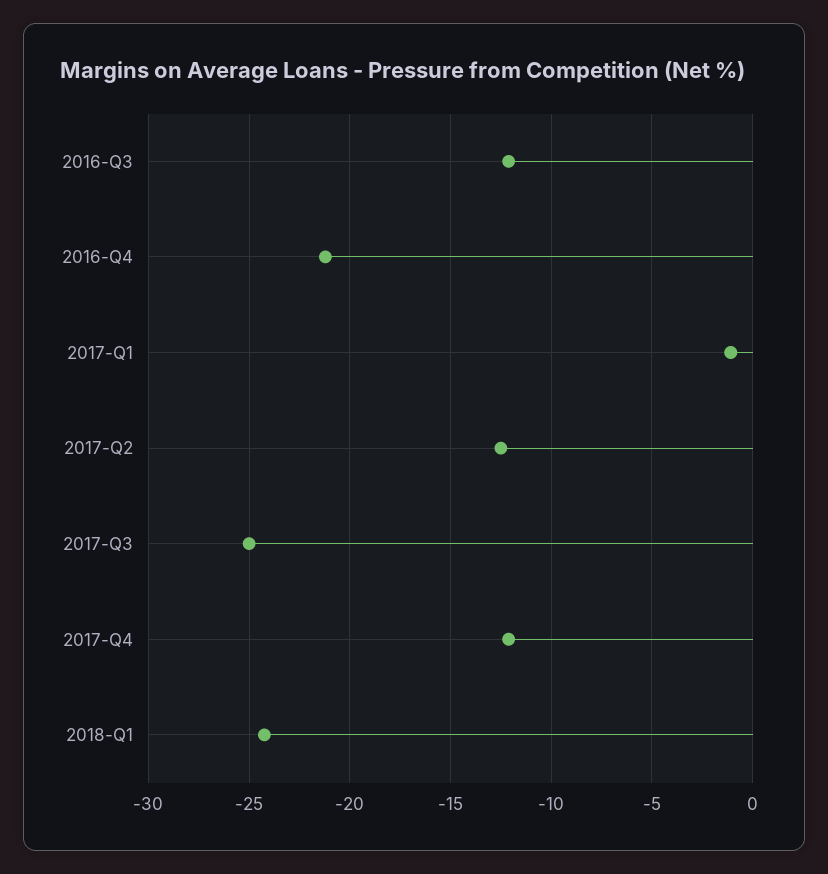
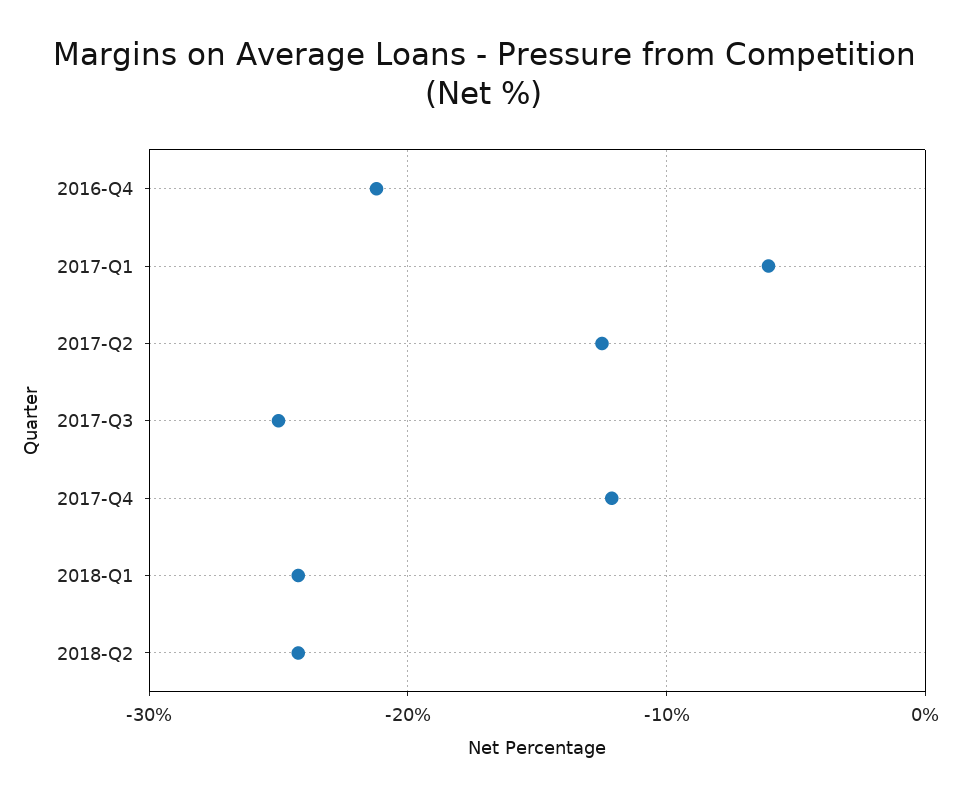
2016-Q3: -12 -> none
2017-Q1: -1 -> -6
2018-Q2: none -> -24

